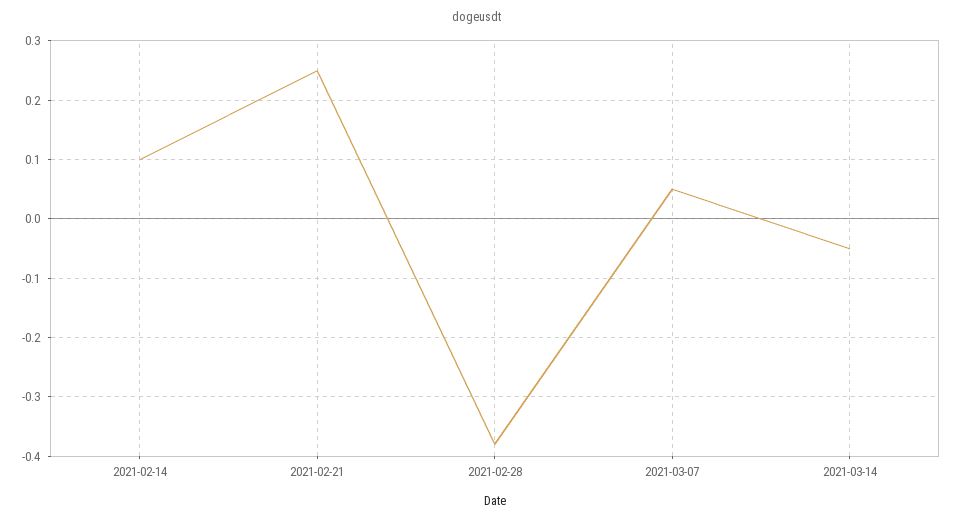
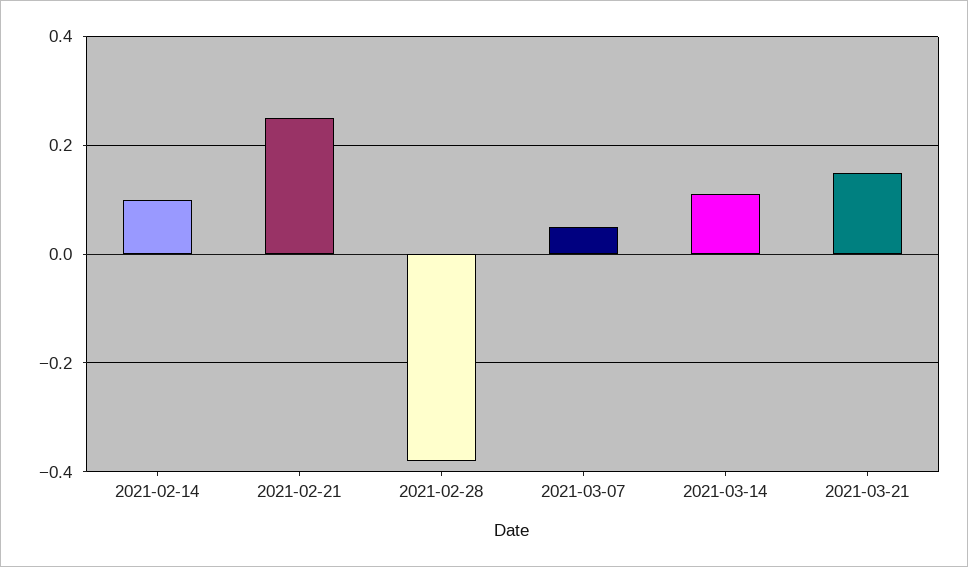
2021-03-14: -0.05 -> 0.1
2021-03-21: none -> 0.15

